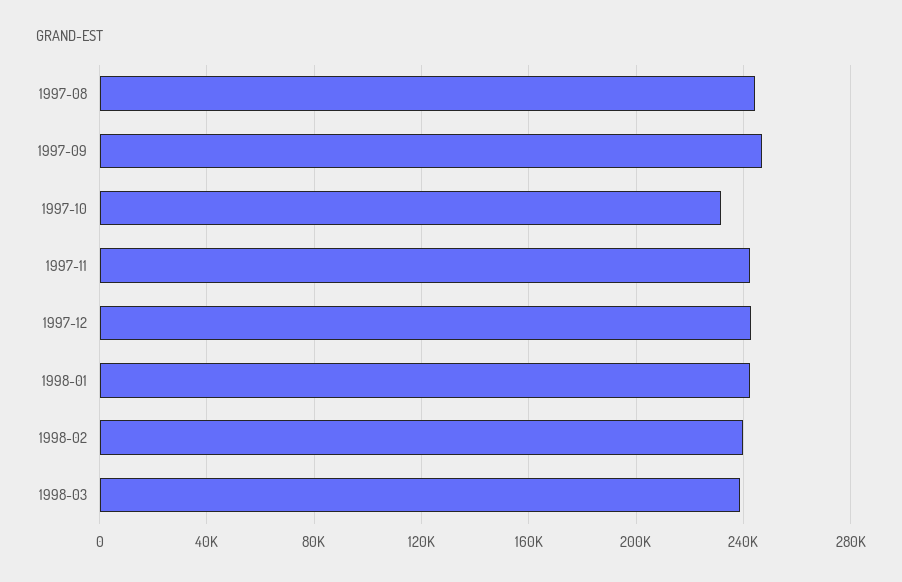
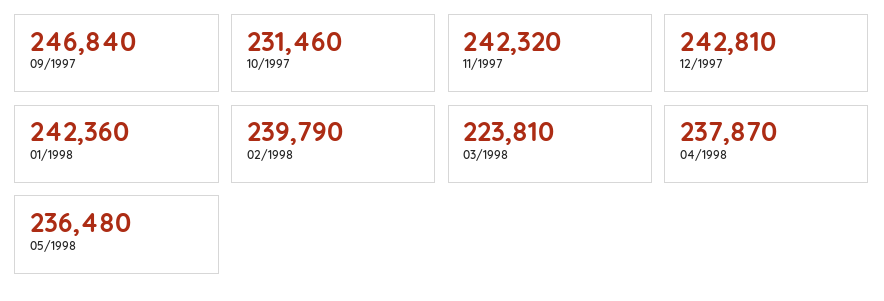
1997-08: 245000 -> none
1998-03: 240000 -> 223810
04/1998: none -> 237870
05/1998: none -> 236480

